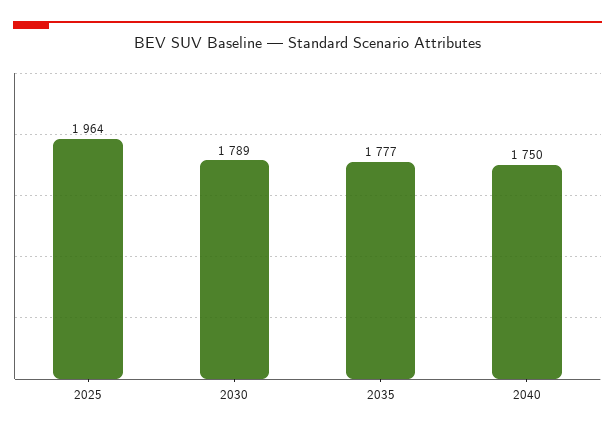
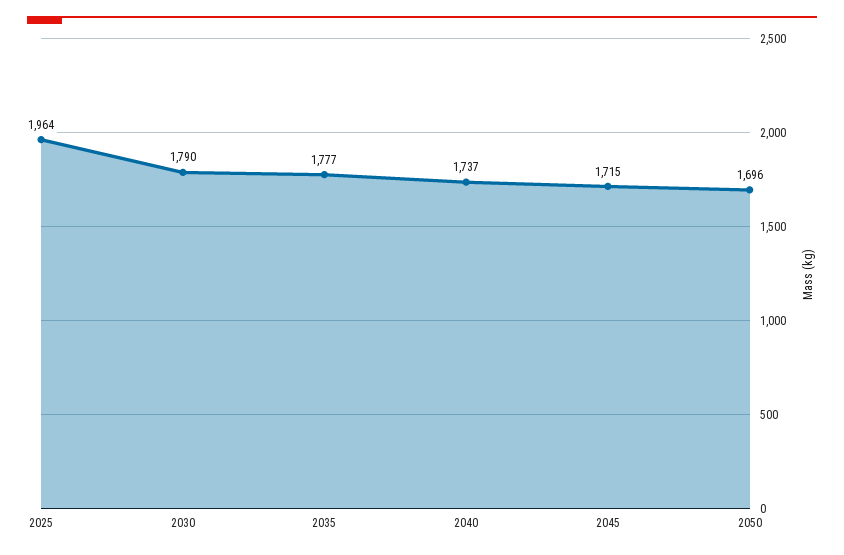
2030: 1789 -> 1790
2040: 1750 -> 1737
2045: none -> 1715
2050: none -> 1696

